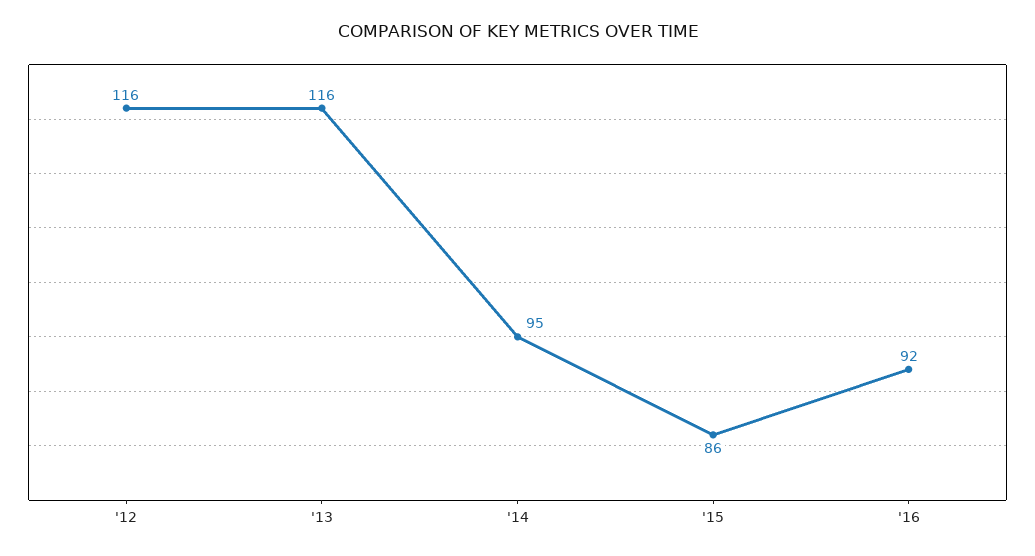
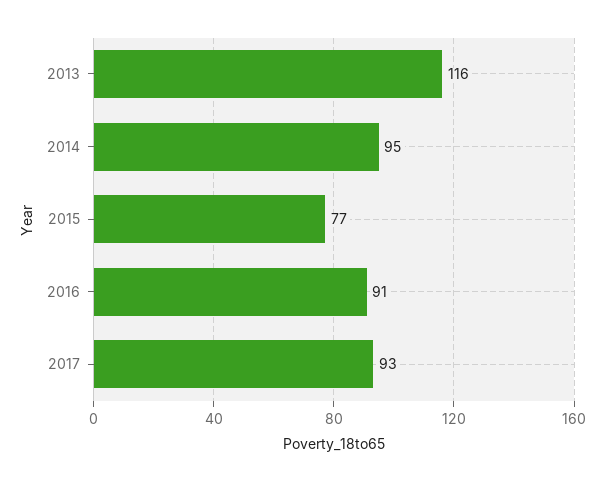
'12: 116 -> none
'15: 86 -> 77
'16: 92 -> 91
2017: none -> 93

